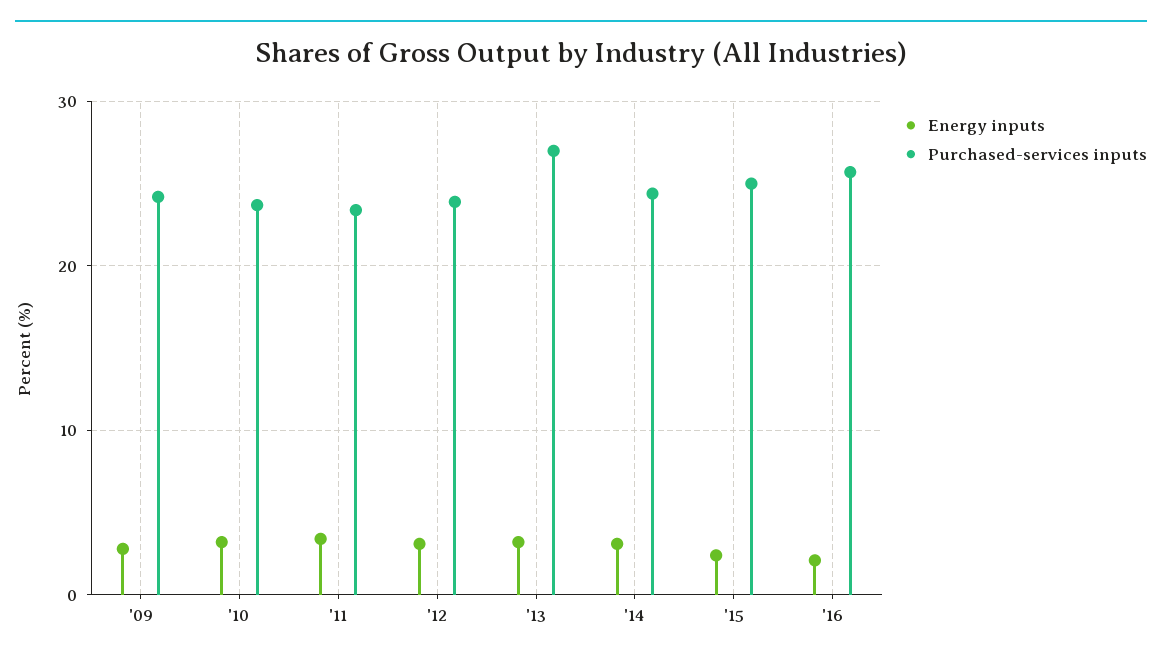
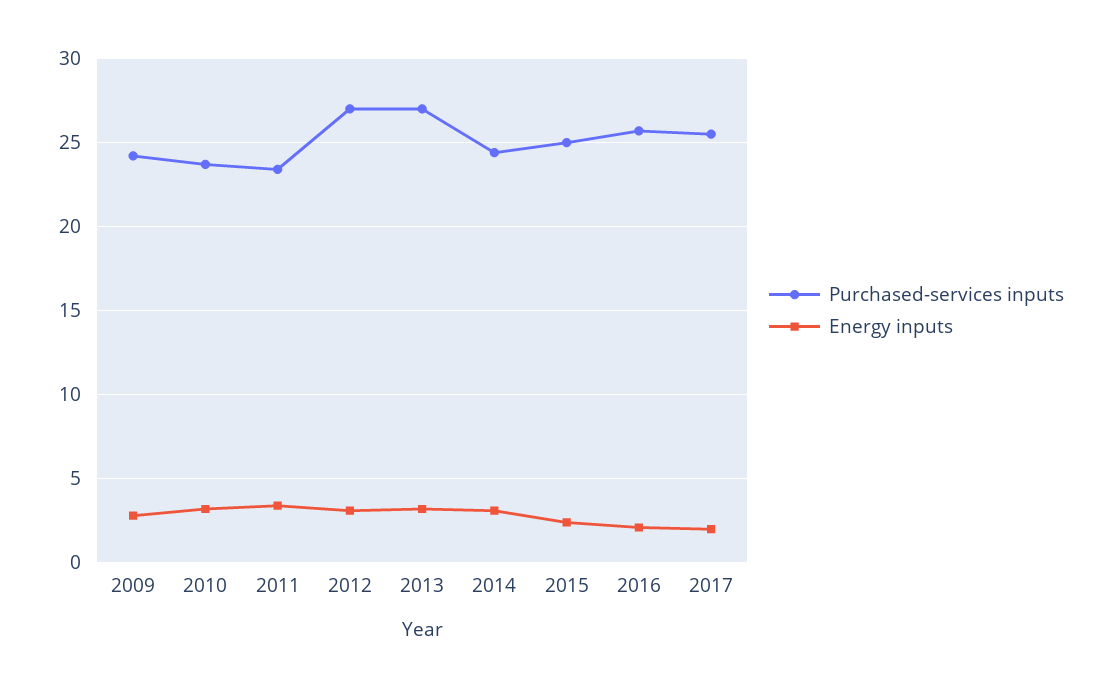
Purchased-services inputs, '12: 24 -> 27
Purchased-services inputs, 2017: none -> 25.5
Energy inputs, 2017: none -> 2

